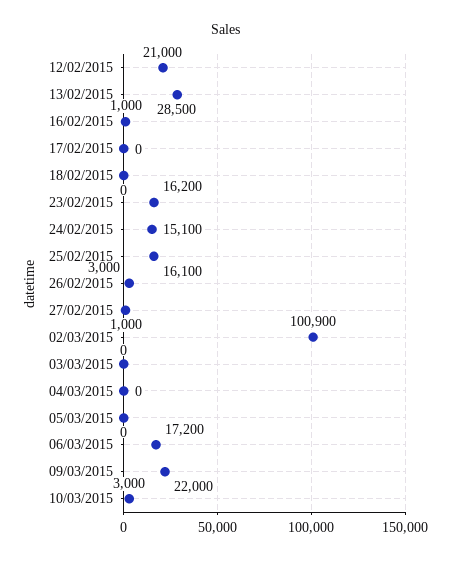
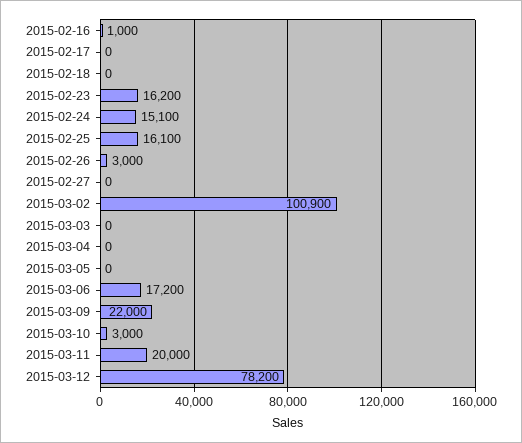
12/02/2015: 21000 -> none
13/02/2015: 28500 -> none
27/02/2015: 1000 -> 0
2015-03-11: none -> 20000
2015-03-12: none -> 78200

